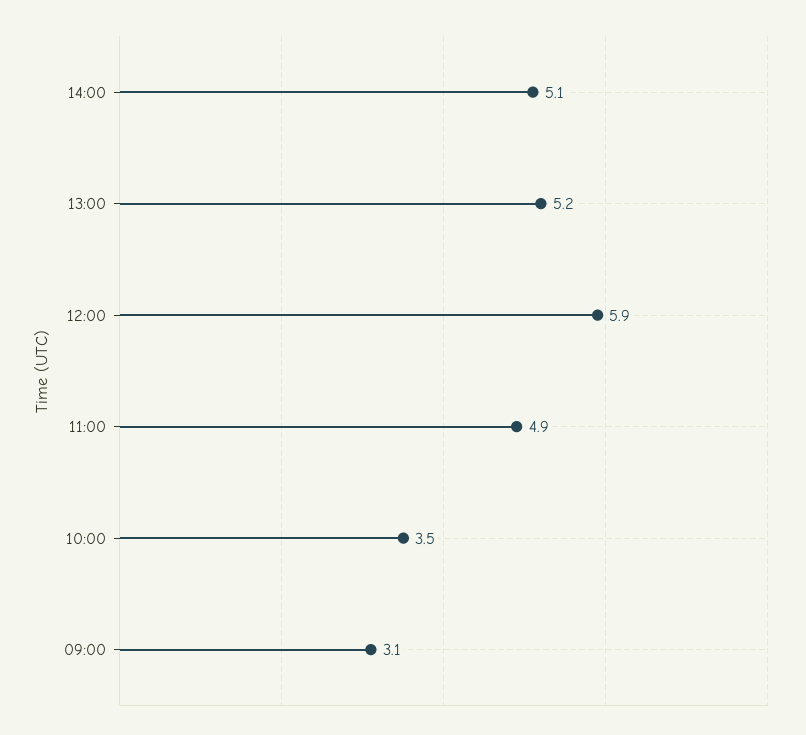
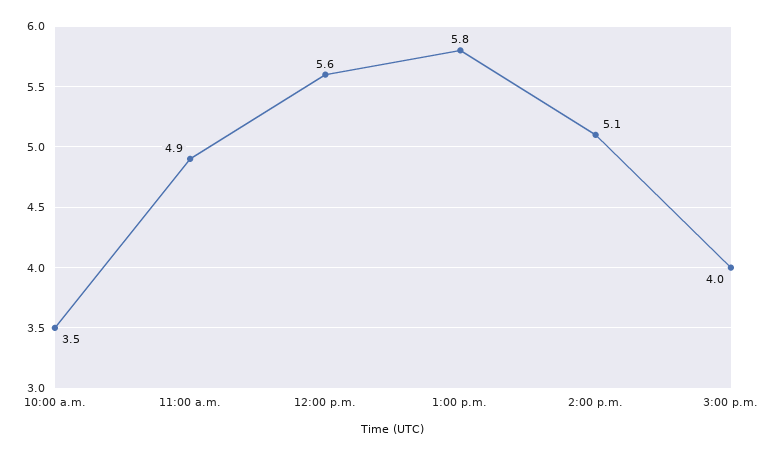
13:00: 5.2 -> 5.8
12:00: 5.9 -> 5.6
09:00: 3.1 -> none
3:00 p.m.: none -> 4

